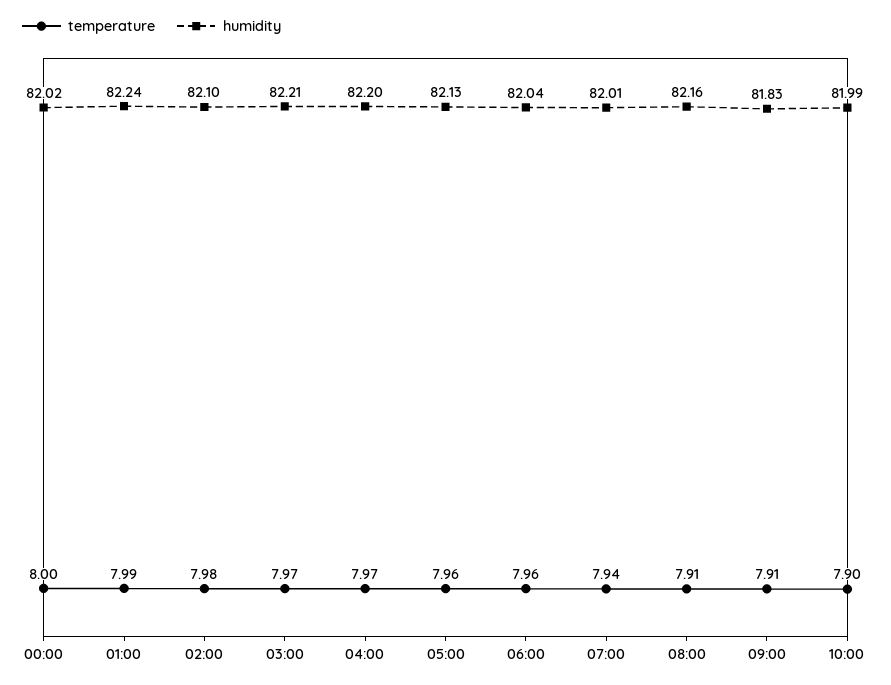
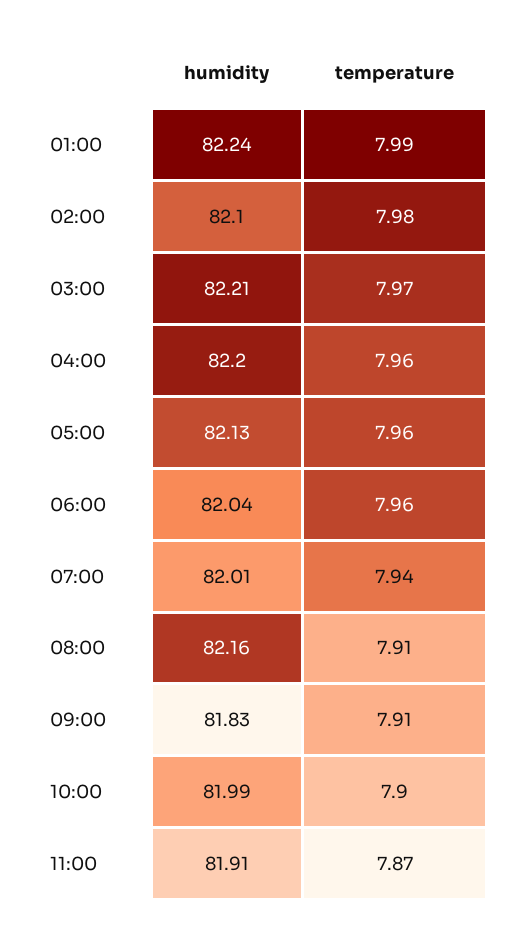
temperature, 00:00: 8 -> none
humidity, 00:00: 82.02 -> none
temperature, 04:00: 7.97 -> 7.96
humidity, 11:00: none -> 81.91
temperature, 11:00: none -> 7.87

